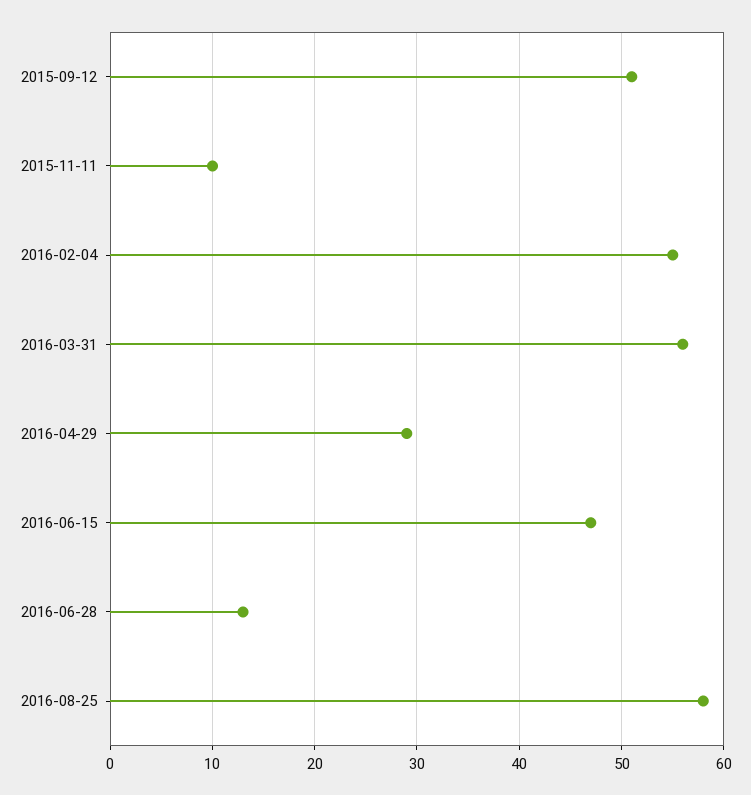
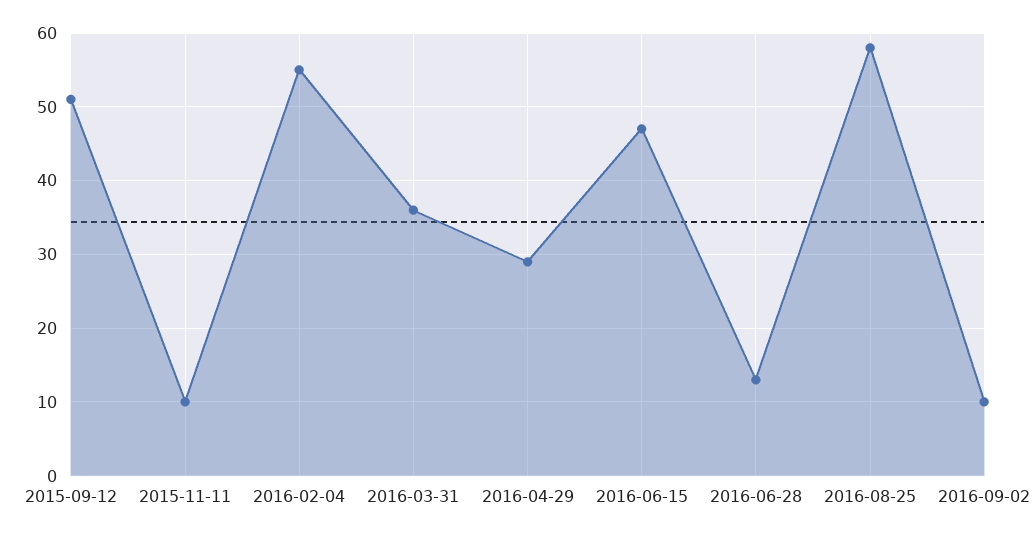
2016-03-31: 56 -> 36
2016-09-02: none -> 10

